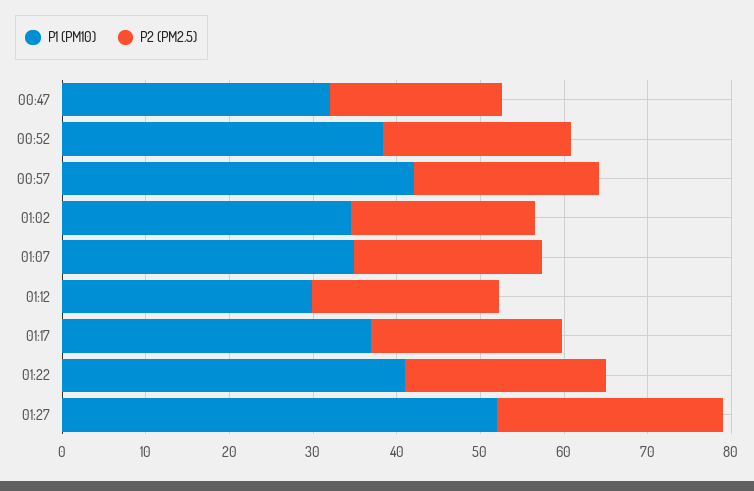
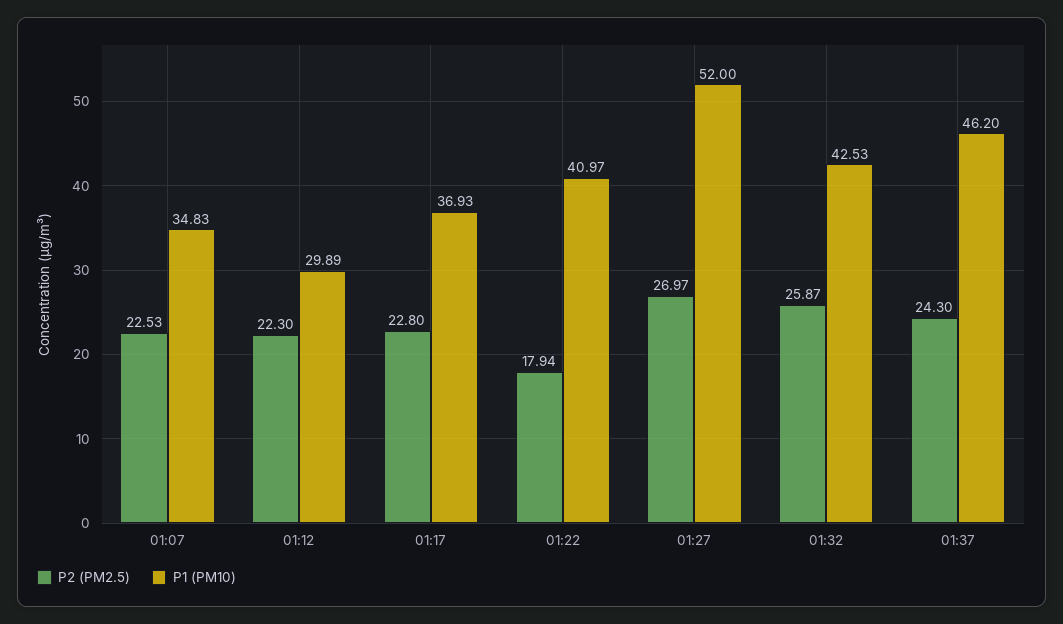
P1 (PM10), 00:47: 32 -> none
P2 (PM2.5), 00:47: 20 -> none
P1 (PM10), 00:52: 38 -> none
P2 (PM2.5), 00:52: 22 -> none
P1 (PM10), 00:57: 42 -> none
P2 (PM2.5), 00:57: 22 -> none
P1 (PM10), 01:02: 34 -> none
P2 (PM2.5), 01:02: 22 -> none
P2 (PM2.5), 01:22: 24 -> 17.94
P2 (PM2.5), 01:32: none -> 25.87
P1 (PM10), 01:32: none -> 42.53
P2 (PM2.5), 01:37: none -> 24.3
P1 (PM10), 01:37: none -> 46.2

